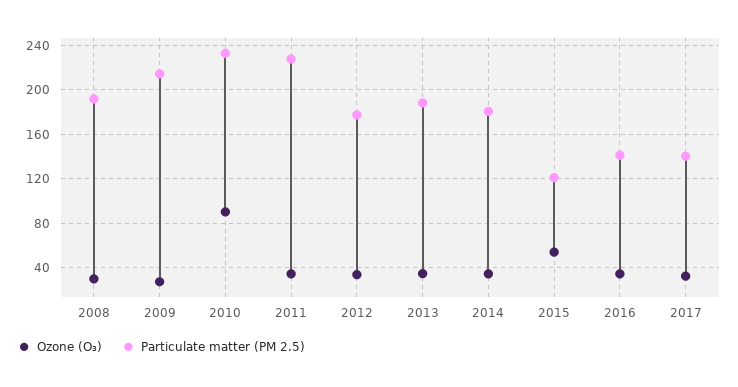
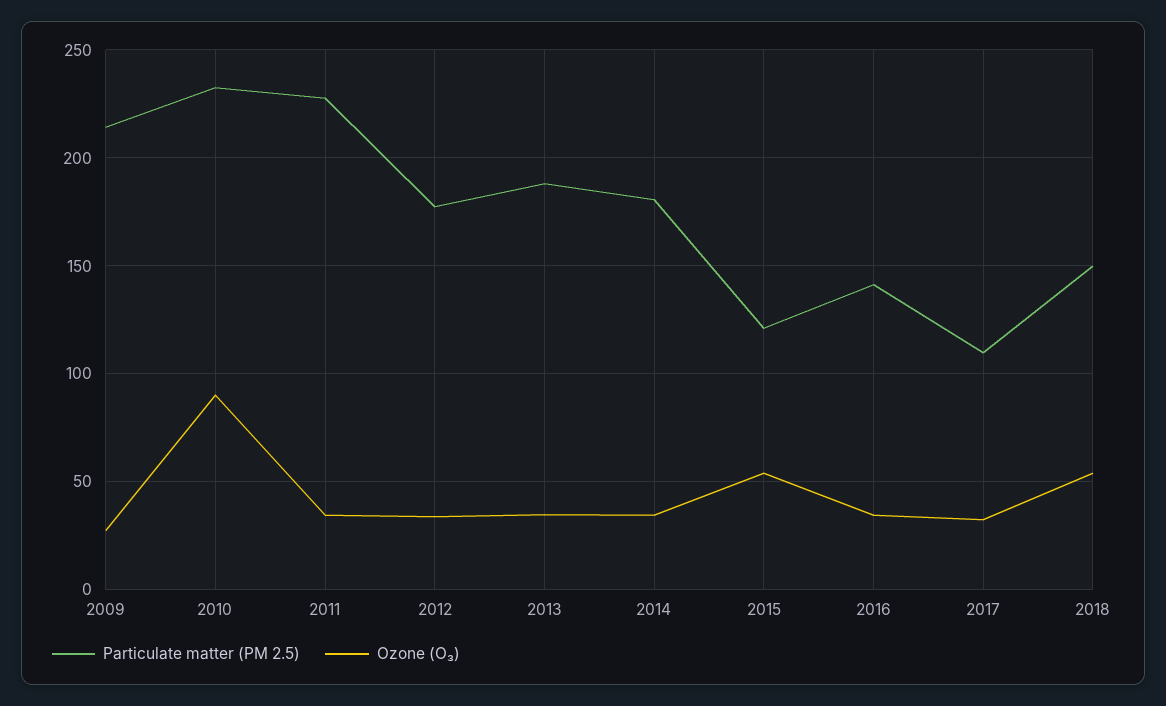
Ozone (O₃), 2008: 30 -> none
Particulate matter (PM 2.5), 2008: 190 -> none
Particulate matter (PM 2.5), 2017: 140 -> 110
Particulate matter (PM 2.5), 2018: none -> 150
Ozone (O₃), 2018: none -> 55

